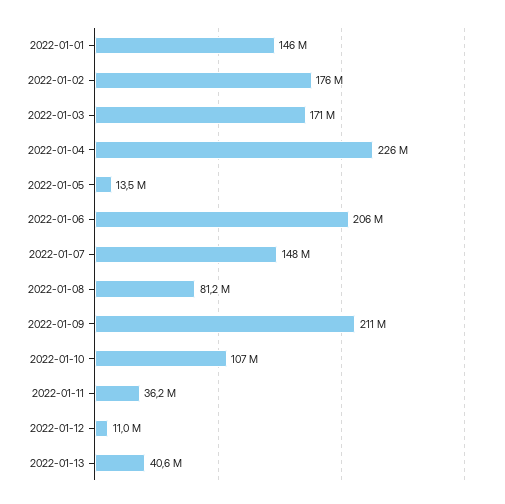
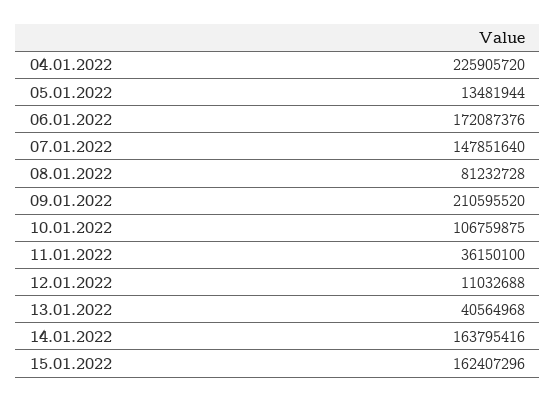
2022-01-01: 146000000 -> none
2022-01-02: 176000000 -> none
2022-01-03: 171000000 -> none
2022-01-06: 206000000 -> 172087376
14.01.2022: none -> 163795416
15.01.2022: none -> 162407296

